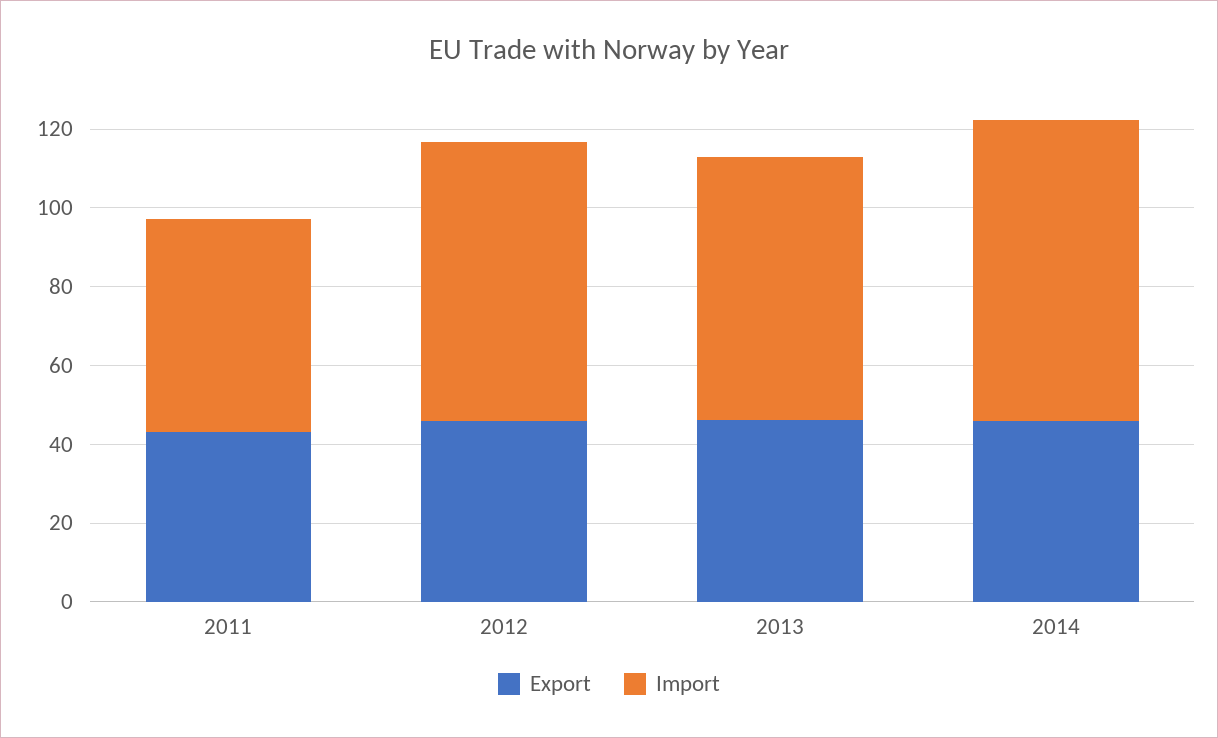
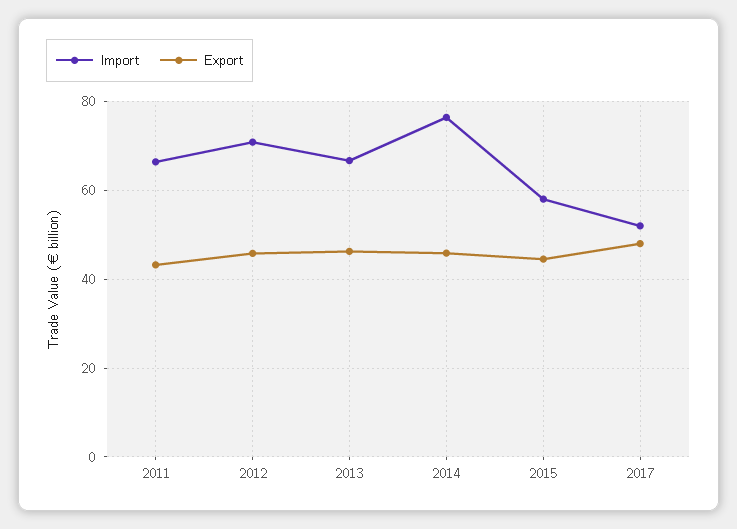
Import, 2011: 55 -> 66
Import, 2015: none -> 58
Export, 2015: none -> 44
Import, 2017: none -> 52
Export, 2017: none -> 48

